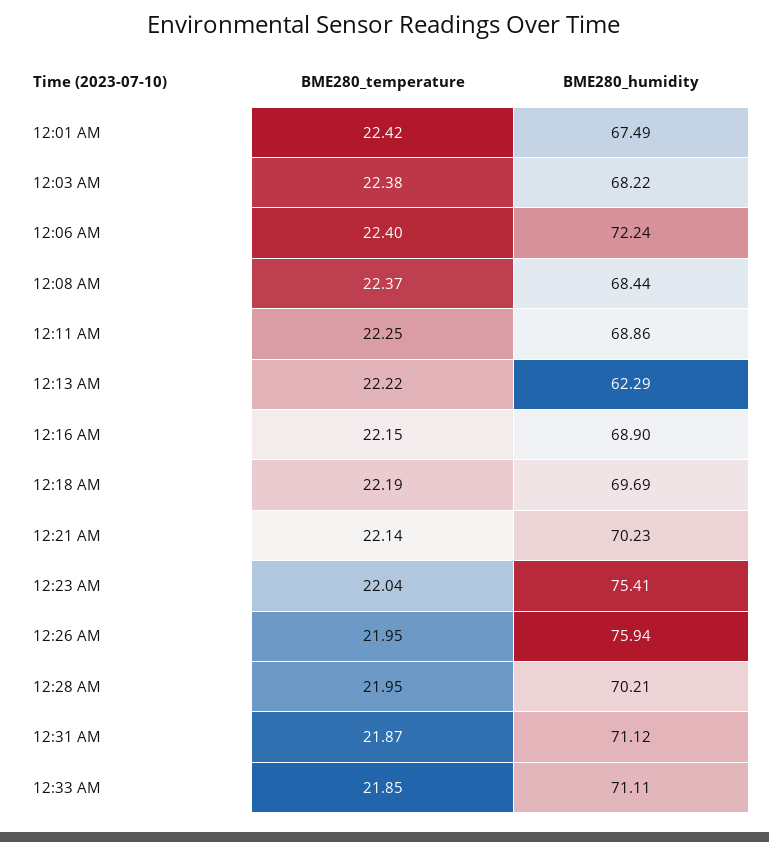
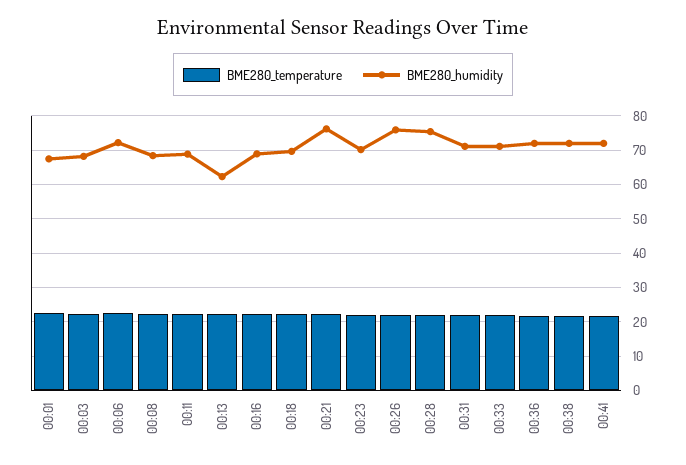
BME280_humidity, 12:21 AM: 70.23 -> 76
BME280_humidity, 12:23 AM: 75.41 -> 70
BME280_humidity, 12:28 AM: 70.21 -> 76
BME280_temperature, 00:36: none -> 22
BME280_humidity, 00:36: none -> 72
BME280_temperature, 00:38: none -> 22
BME280_humidity, 00:38: none -> 72
BME280_temperature, 00:41: none -> 22
BME280_humidity, 00:41: none -> 72

